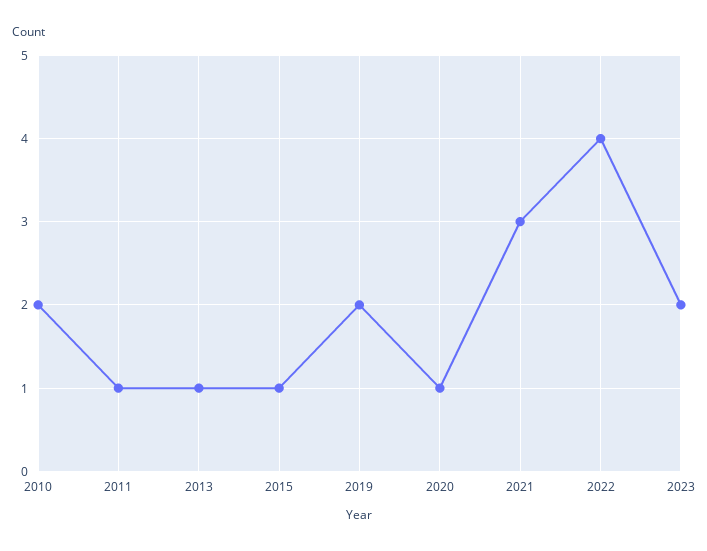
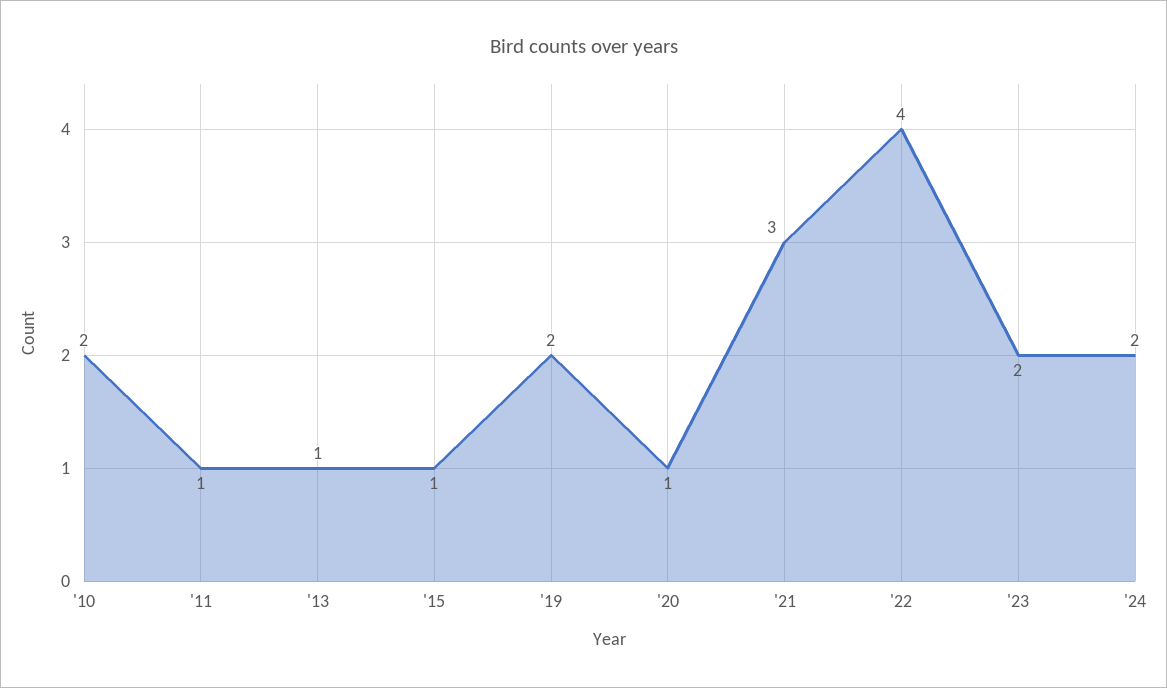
'24: none -> 2

